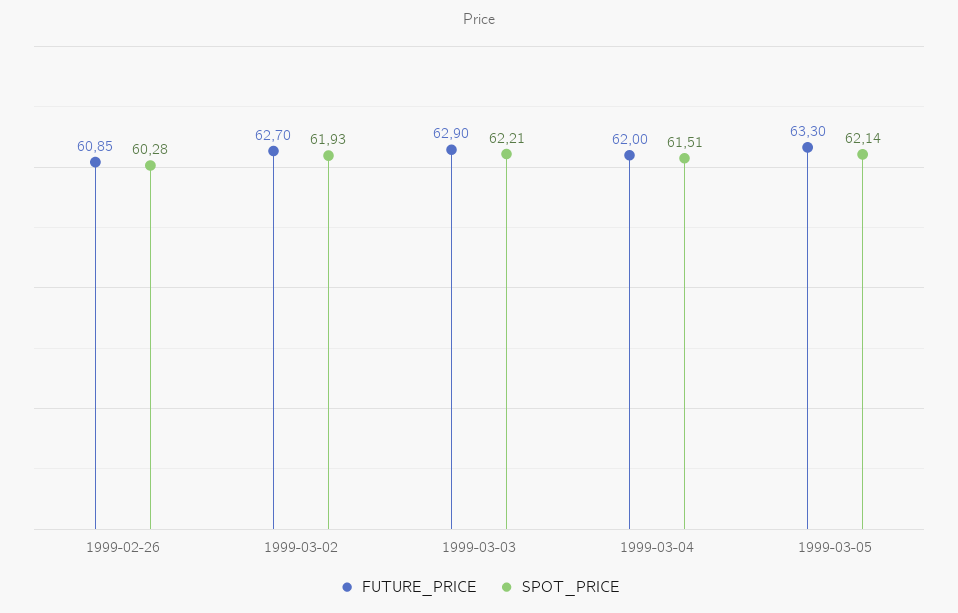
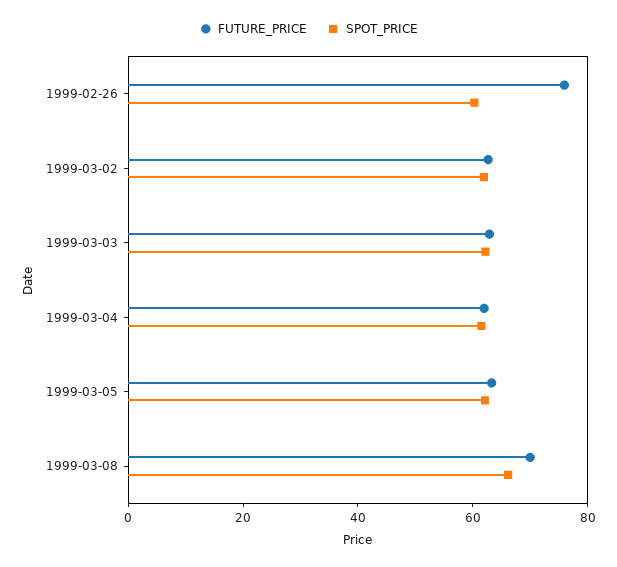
FUTURE_PRICE, 1999-02-26: 60.85 -> 75
FUTURE_PRICE, 1999-03-08: none -> 70
SPOT_PRICE, 1999-03-08: none -> 65

